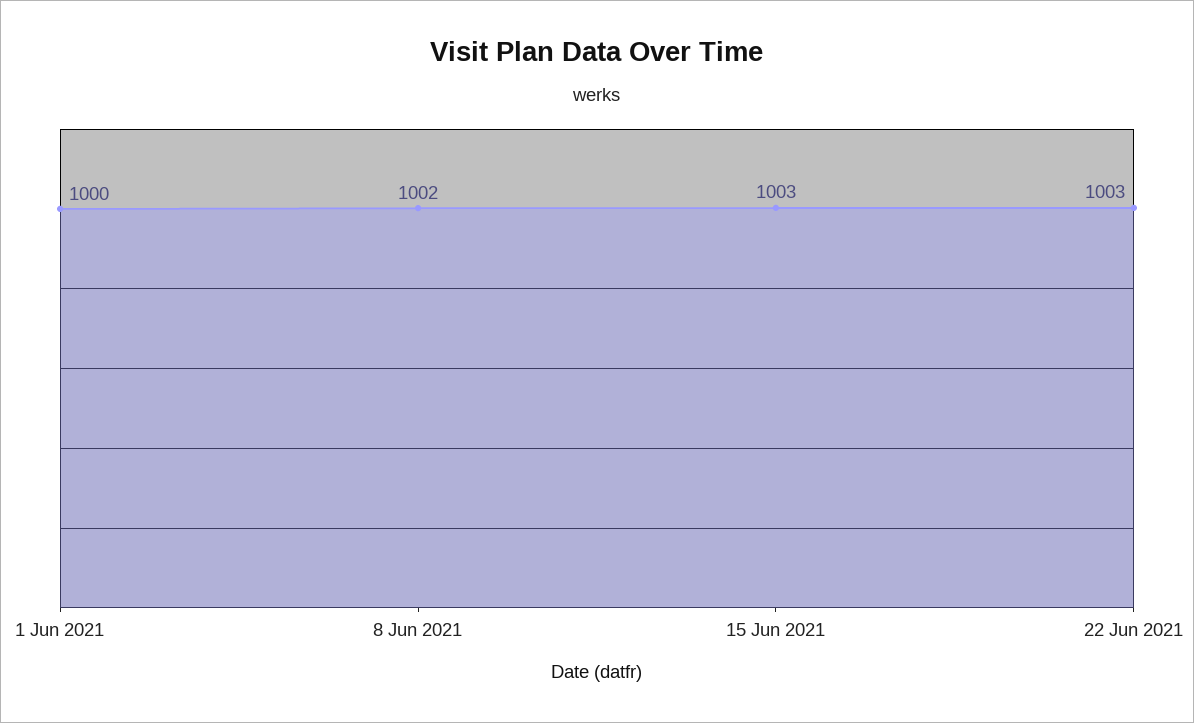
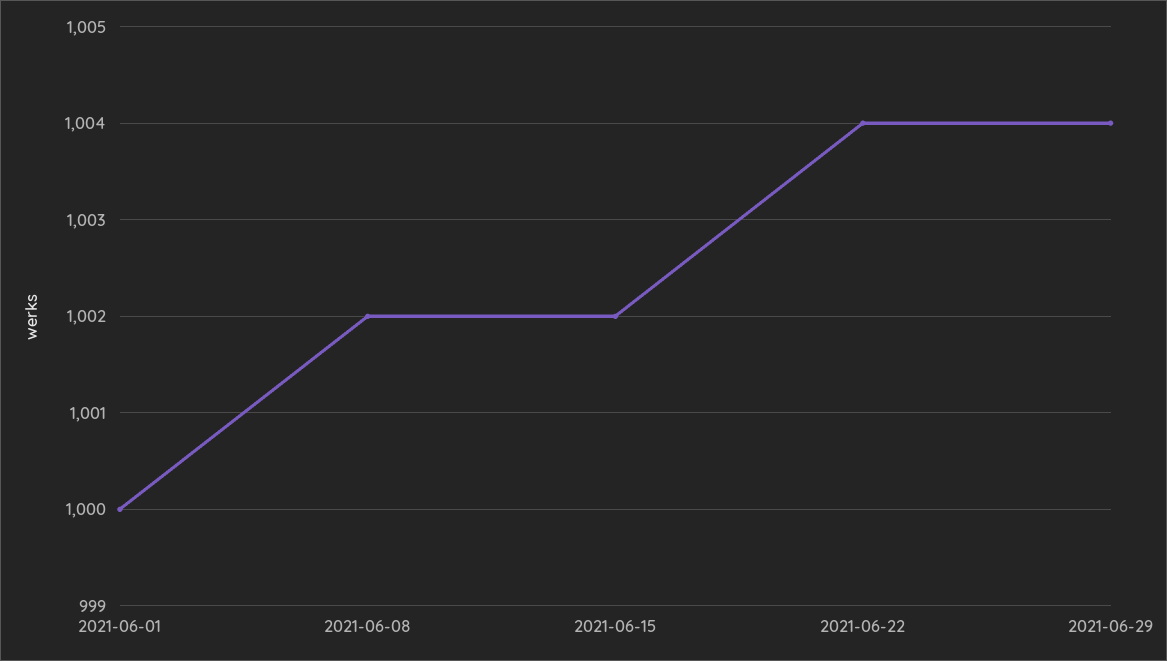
15 Jun 2021: 1003 -> 1002
22 Jun 2021: 1003 -> 1004
2021-06-29: none -> 1004

